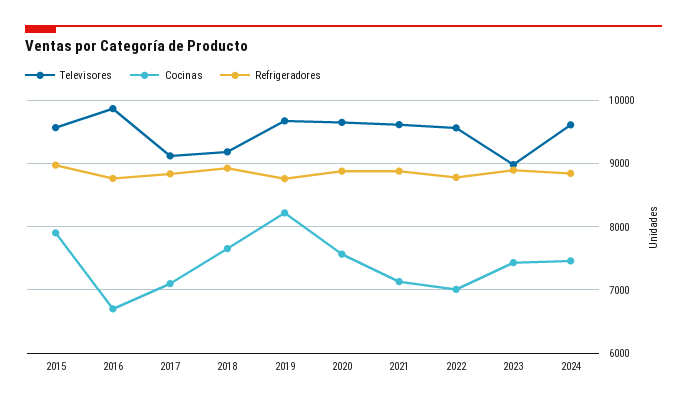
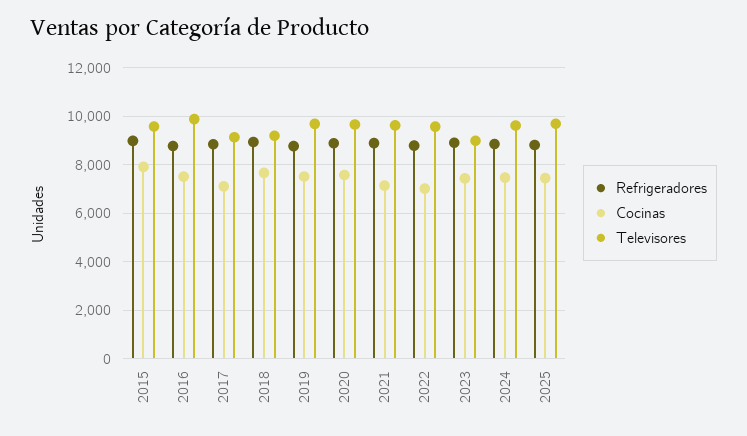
Cocinas, 2016: 6700 -> 7500
Cocinas, 2019: 8200 -> 7500
Refrigeradores, 2025: none -> 8750
Cocinas, 2025: none -> 7500
Televisores, 2025: none -> 9750

